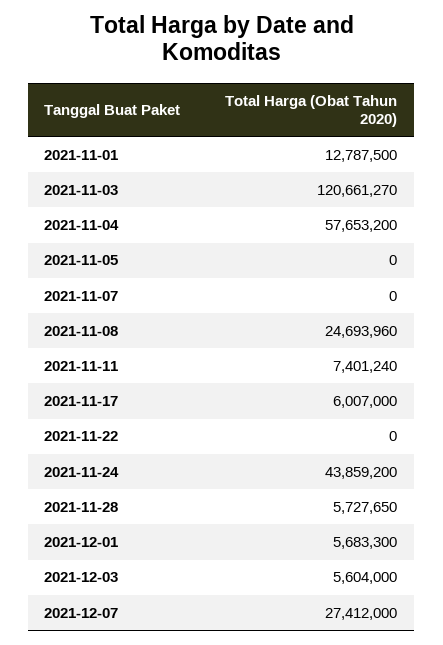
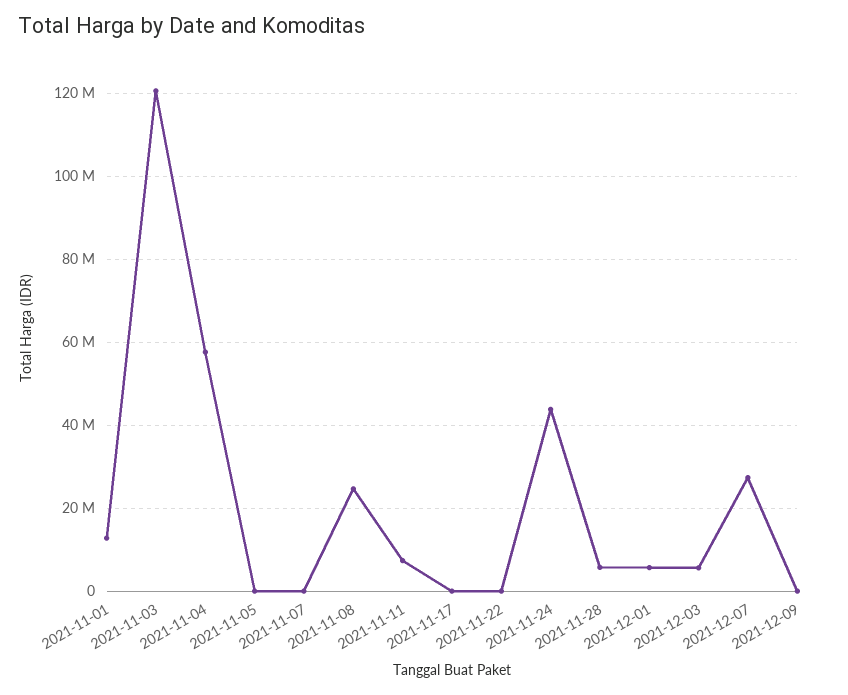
2021-11-17: 6007000 -> 0
2021-12-09: none -> 0

